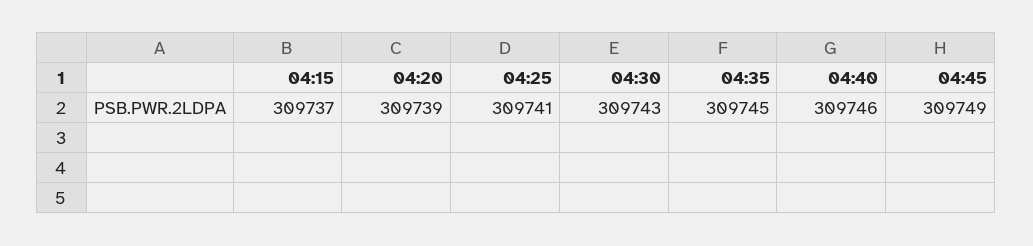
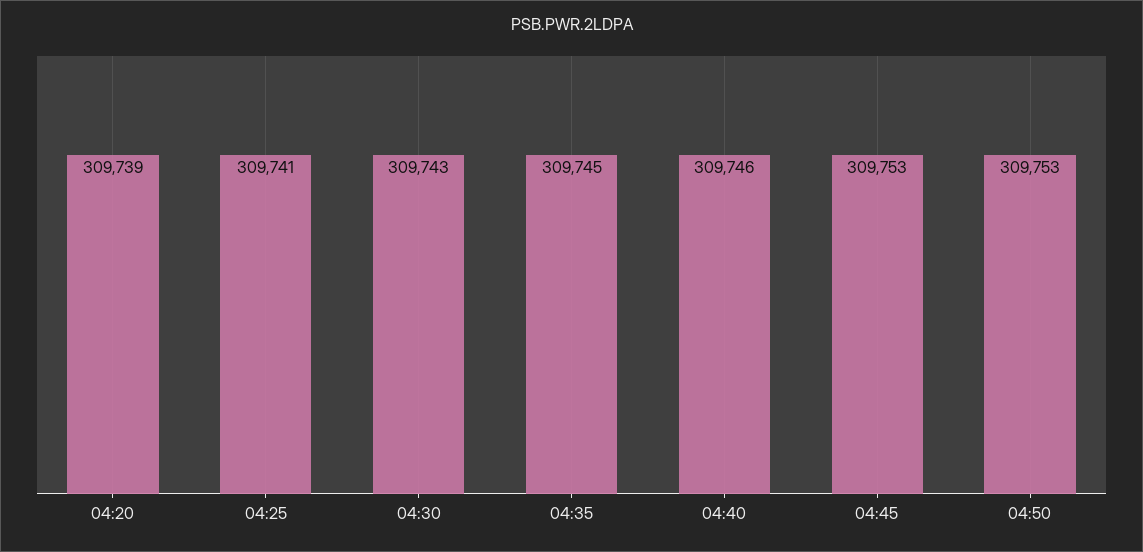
04:15: 309737 -> none
04:45: 309749 -> 309753
04:50: none -> 309753

